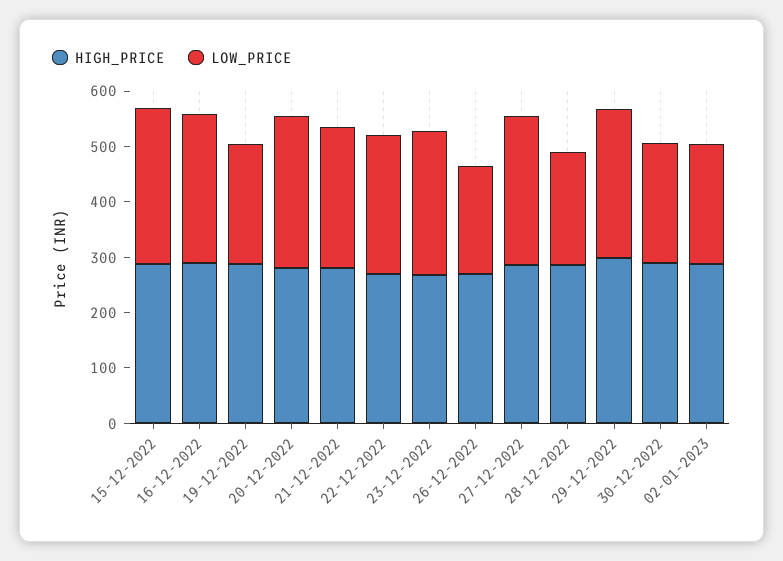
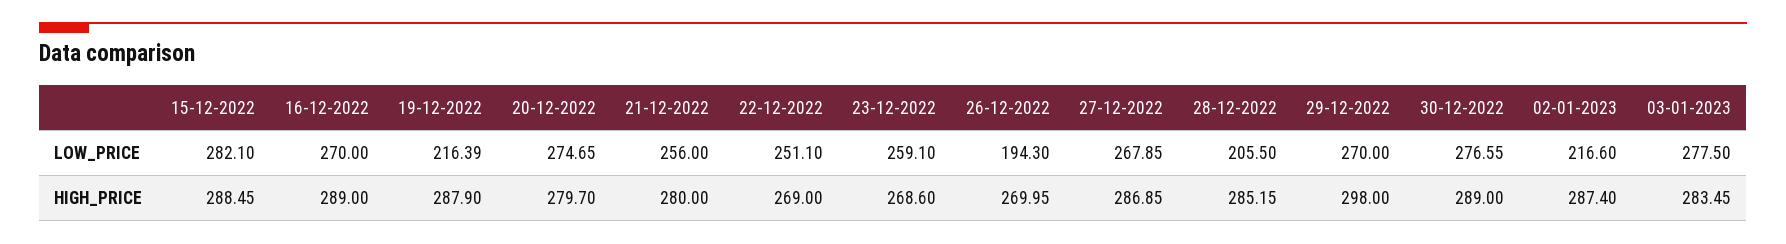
LOW_PRICE, 30-12-2022: 220 -> 276.55
LOW_PRICE, 03-01-2023: none -> 277.5
HIGH_PRICE, 03-01-2023: none -> 283.45

